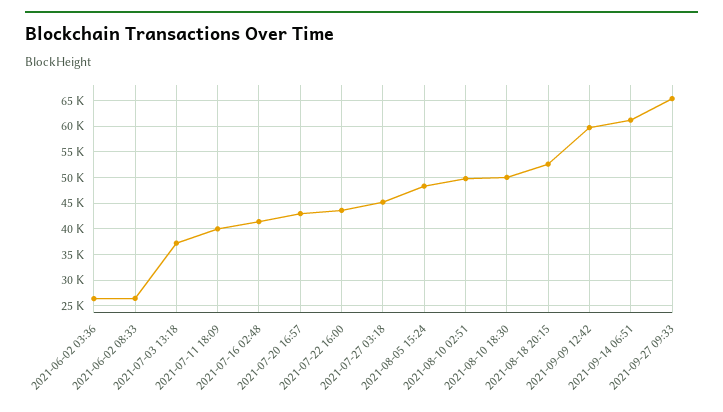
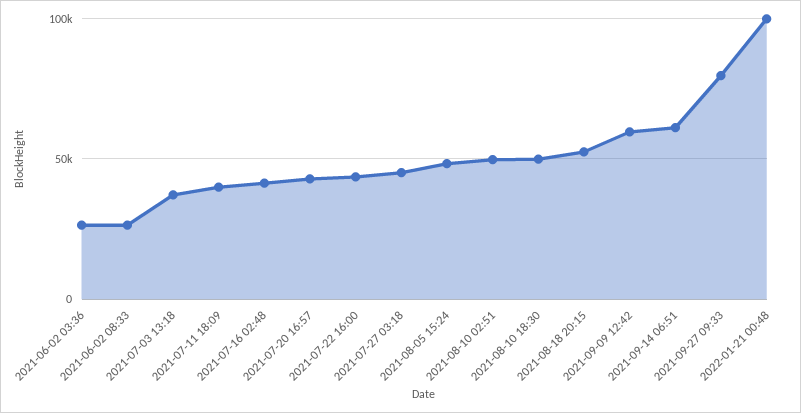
2021-09-27 09:33: 65000 -> 80000
2022-01-21 00:48: none -> 100000

